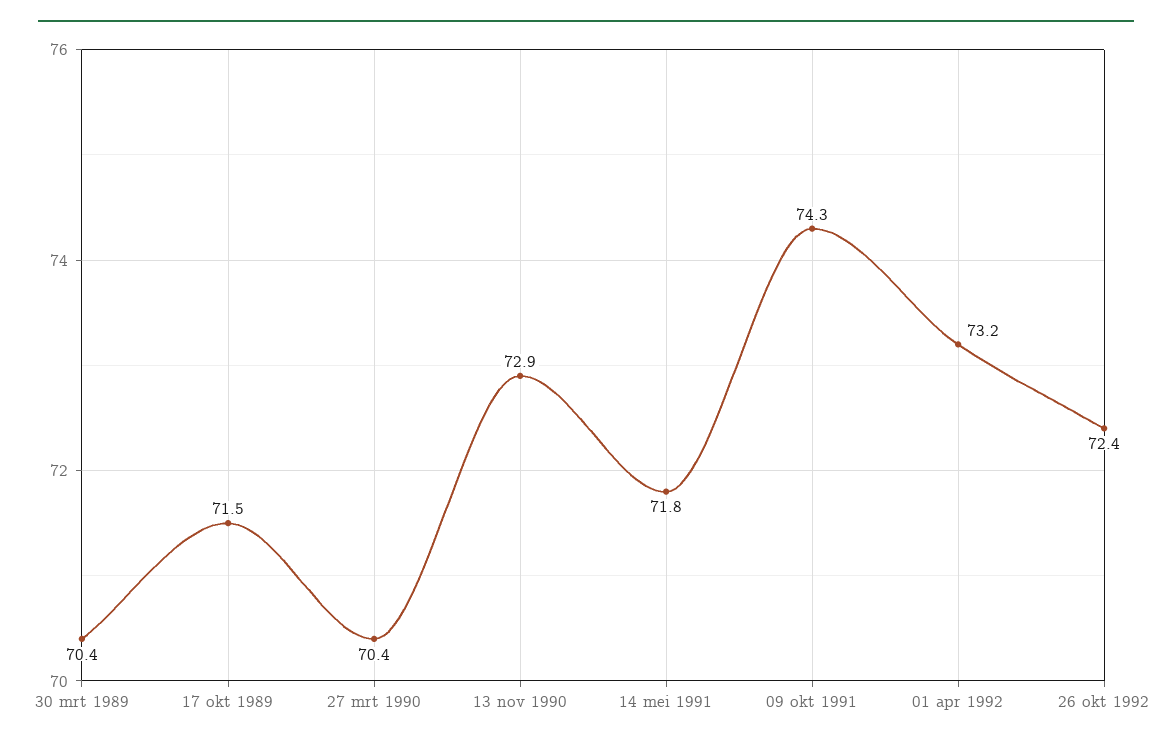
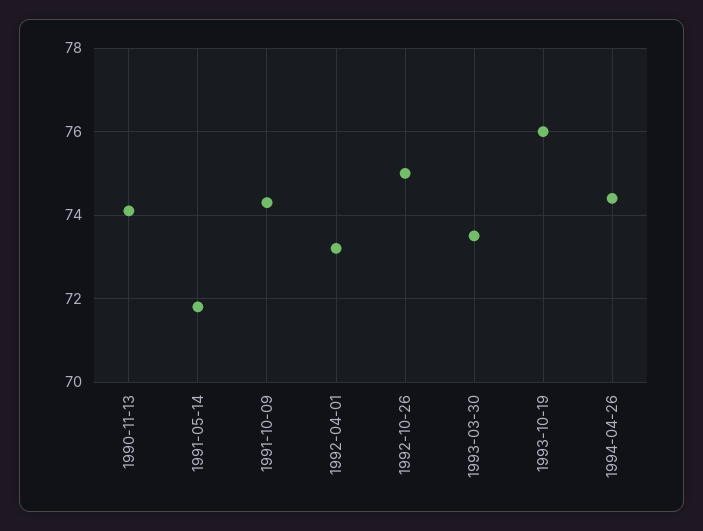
30 mrt 1989: 70.4 -> none
17 okt 1989: 71.5 -> none
27 mrt 1990: 70.4 -> none
13 nov 1990: 72.9 -> 74
26 okt 1992: 72.4 -> 75
1993-03-30: none -> 73.5
1993-10-19: none -> 76
1994-04-26: none -> 74.5

